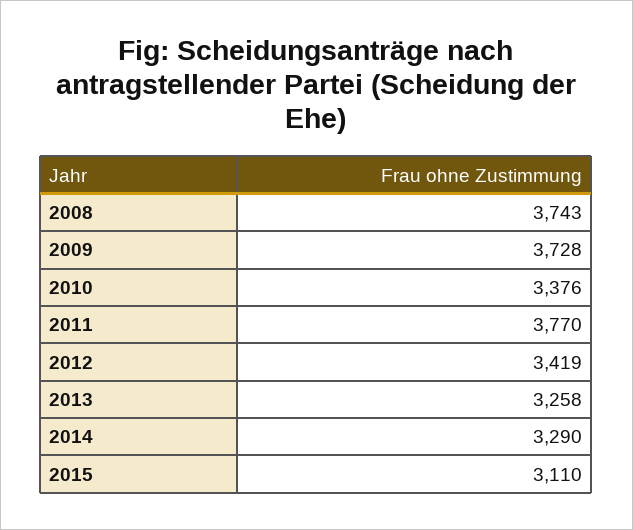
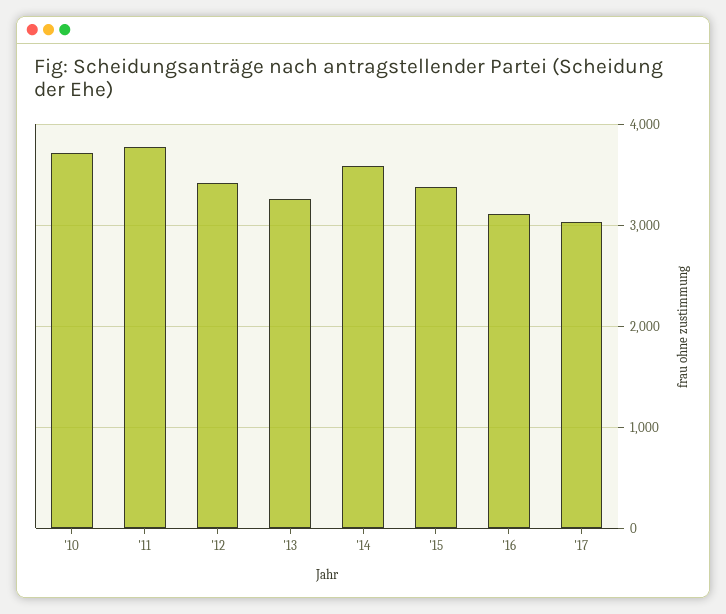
2008: 3743 -> none
2009: 3728 -> none
2010: 3376 -> 3700
2014: 3290 -> 3600
2015: 3110 -> 3400
'16: none -> 3100
'17: none -> 3000

